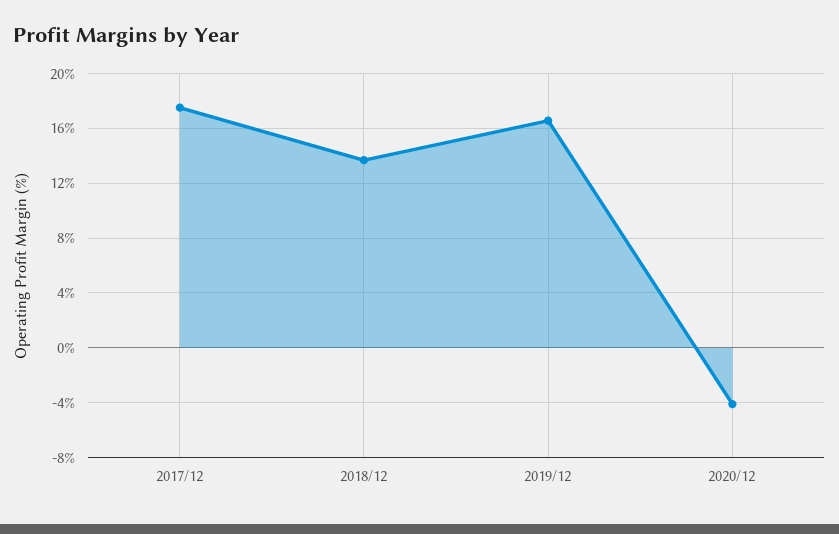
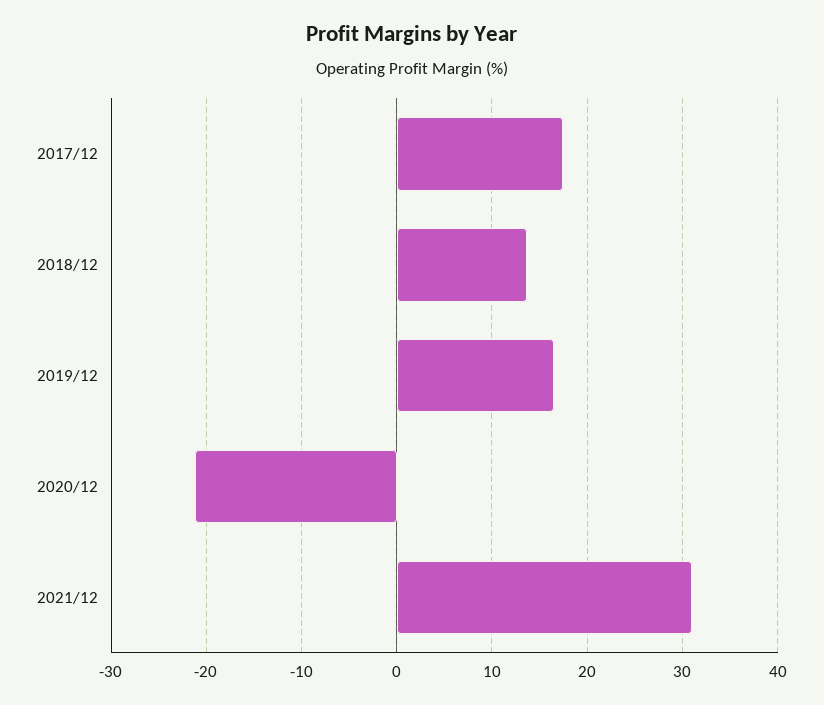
2020/12: -4 -> -21
2021/12: none -> 31

